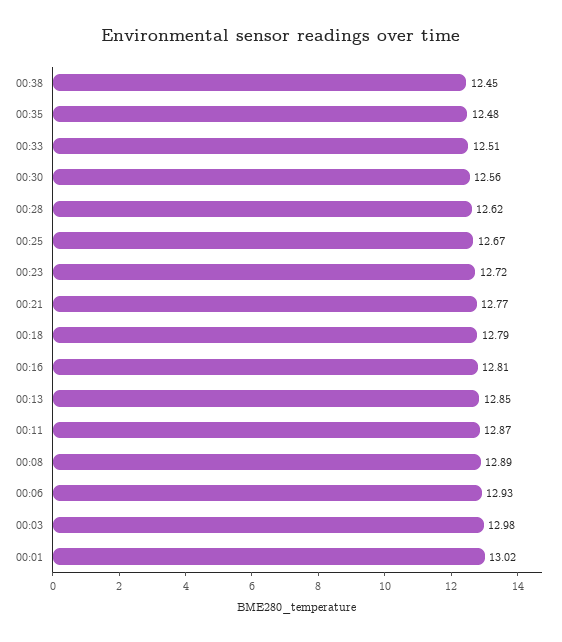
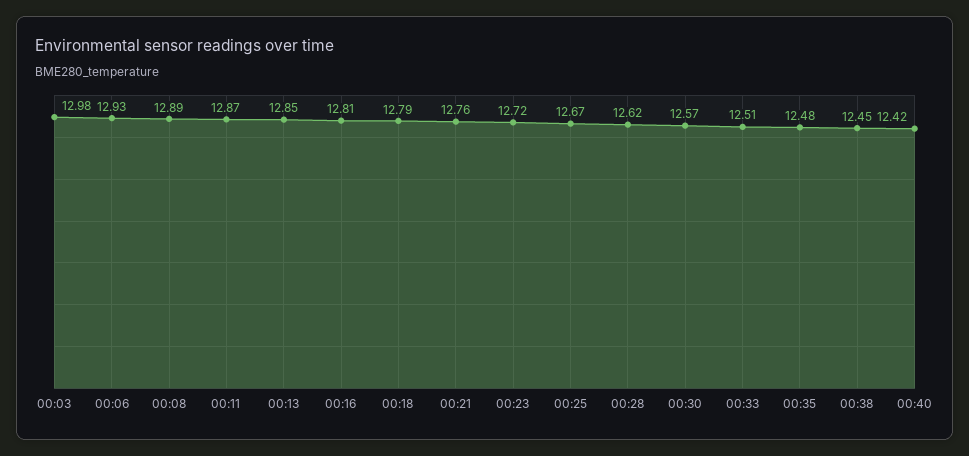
00:30: 12.56 -> 12.57
00:21: 12.77 -> 12.76
00:01: 13.02 -> none
00:40: none -> 12.42

